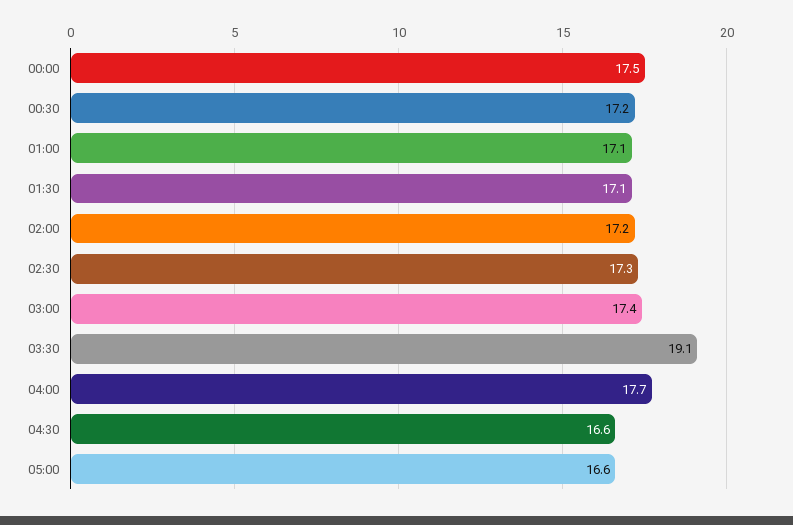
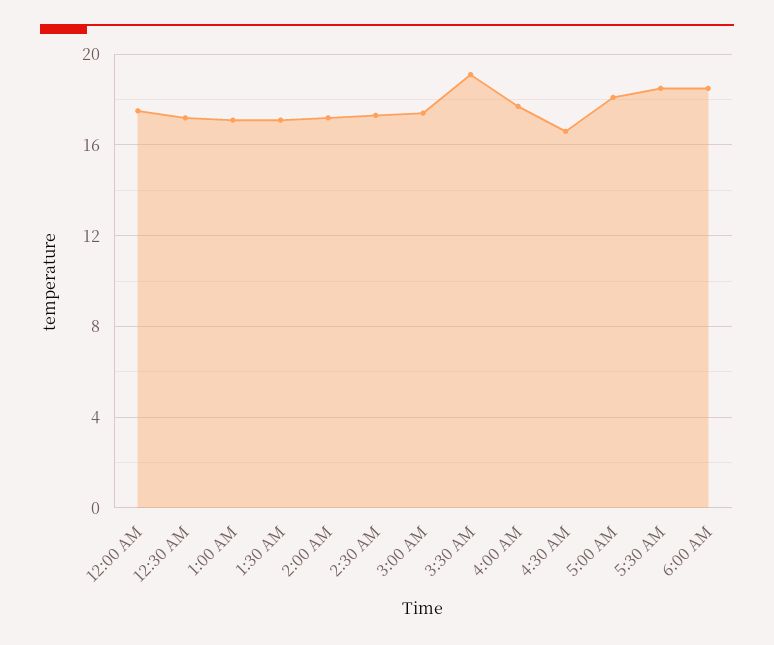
05:00: 16.6 -> 18
5:30 AM: none -> 18.5
6:00 AM: none -> 18.5

